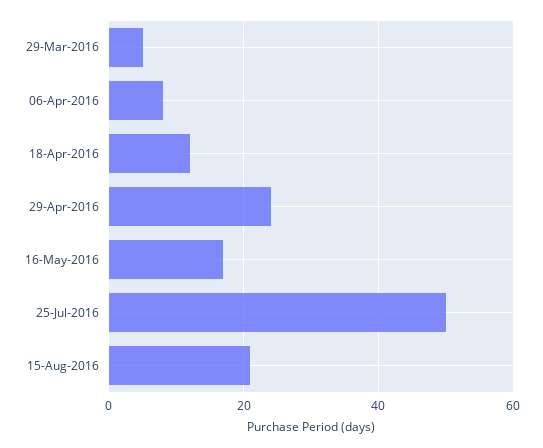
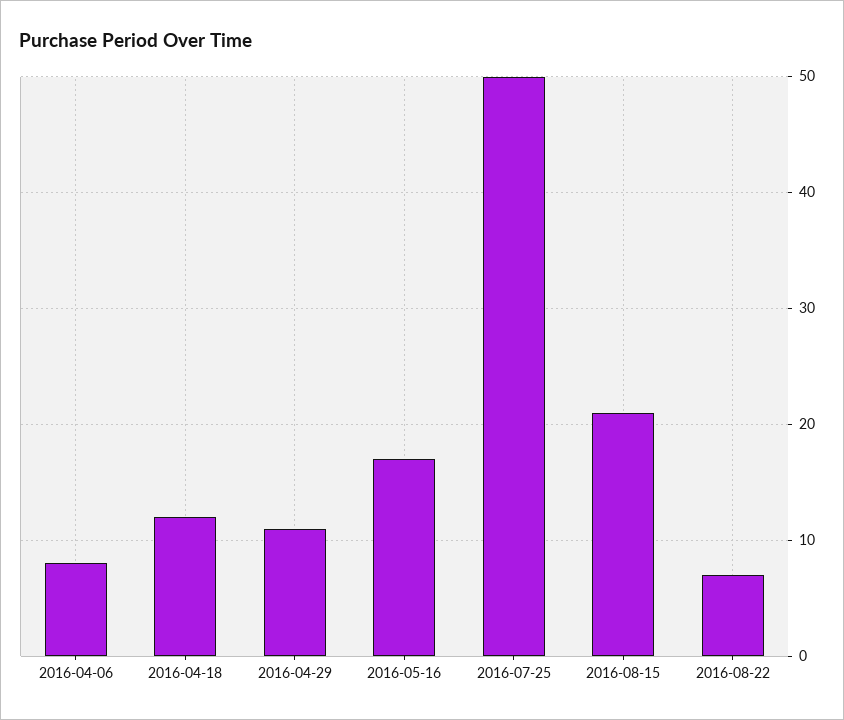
29-Mar-2016: 5 -> none
29-Apr-2016: 25 -> 11
2016-08-22: none -> 7

